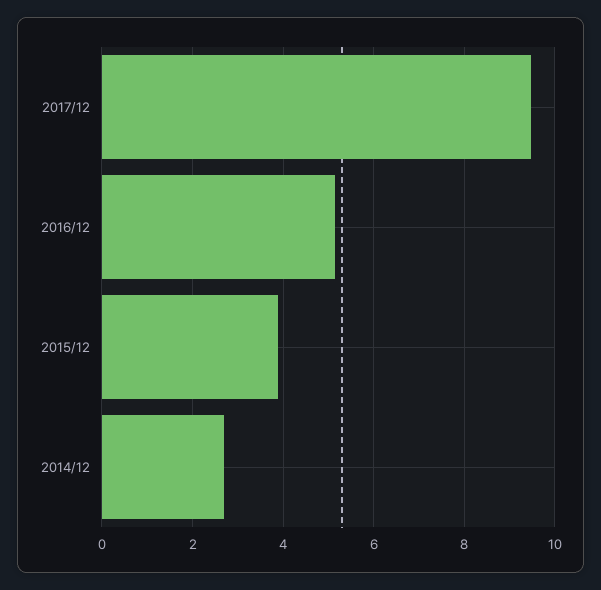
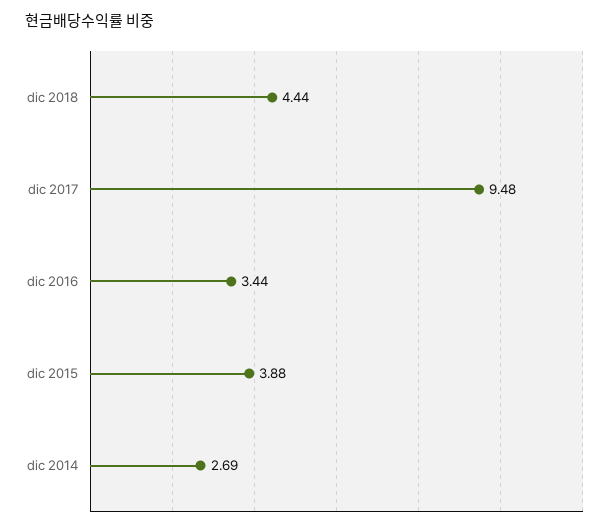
2016/12: 5.2 -> 3.44
dic 2018: none -> 4.44

